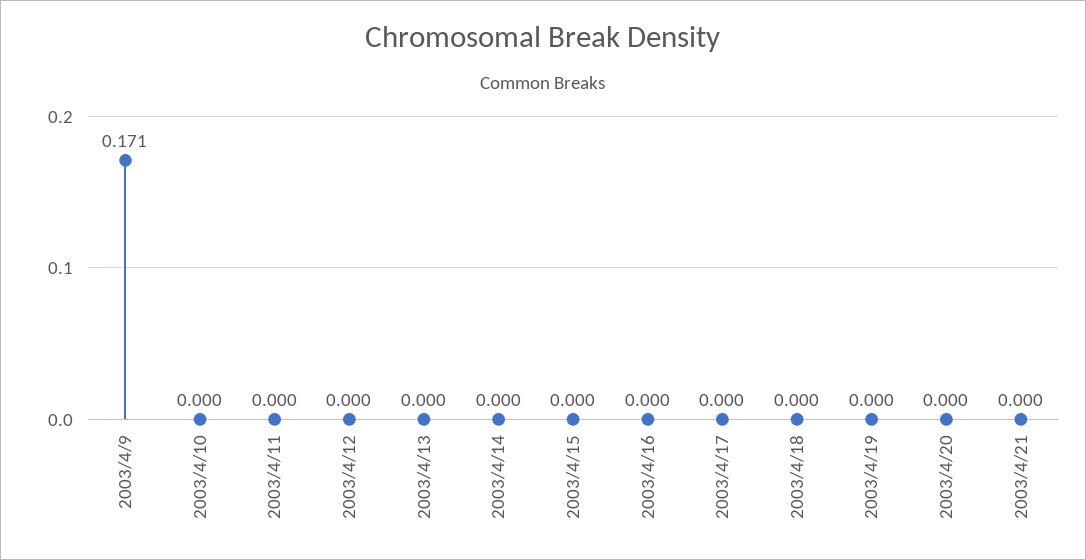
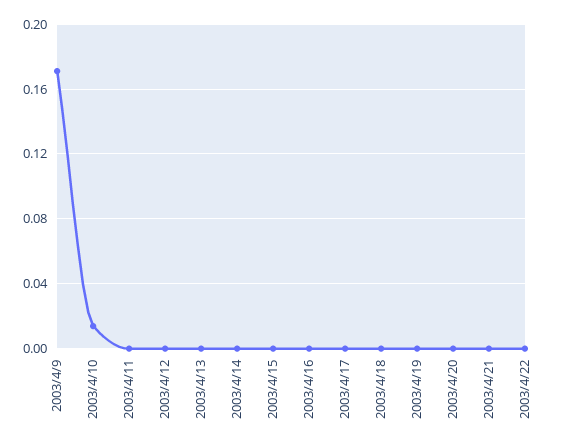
2003/4/10: 0 -> 0.015
2003/4/22: none -> 0

